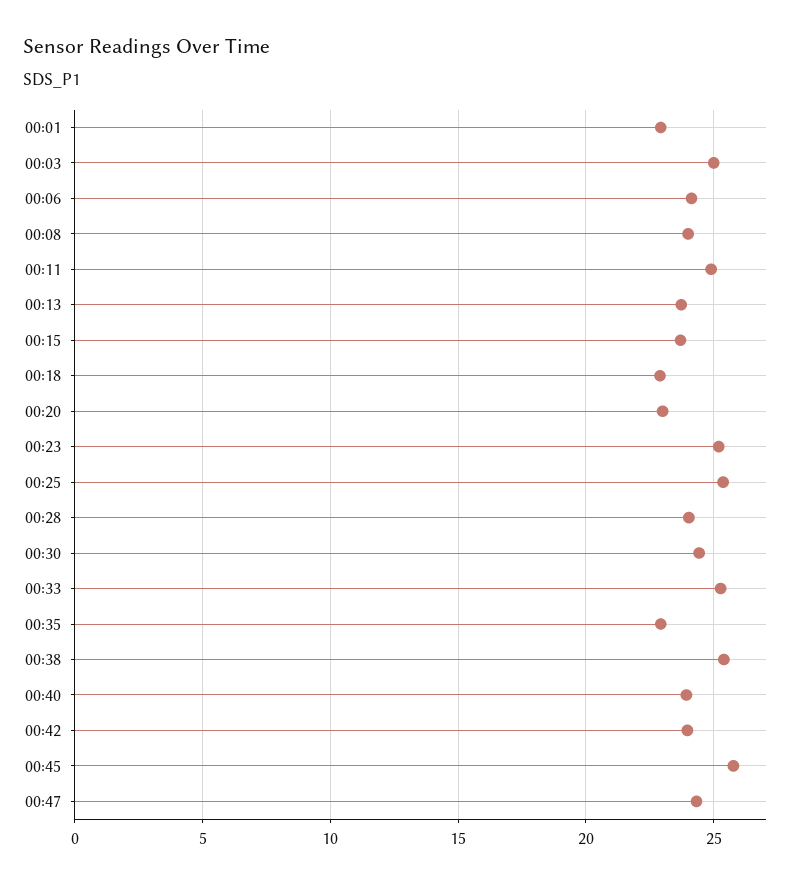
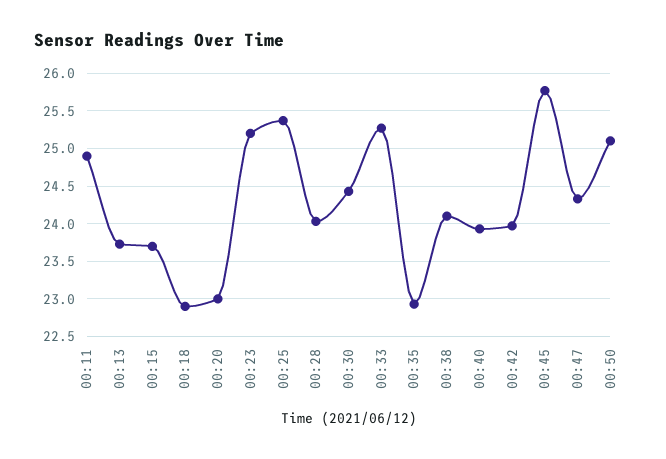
00:01: 23 -> none
00:03: 25 -> none
00:06: 24 -> none
00:08: 24 -> none
00:38: 25.5 -> 24.1
00:50: none -> 25.1

